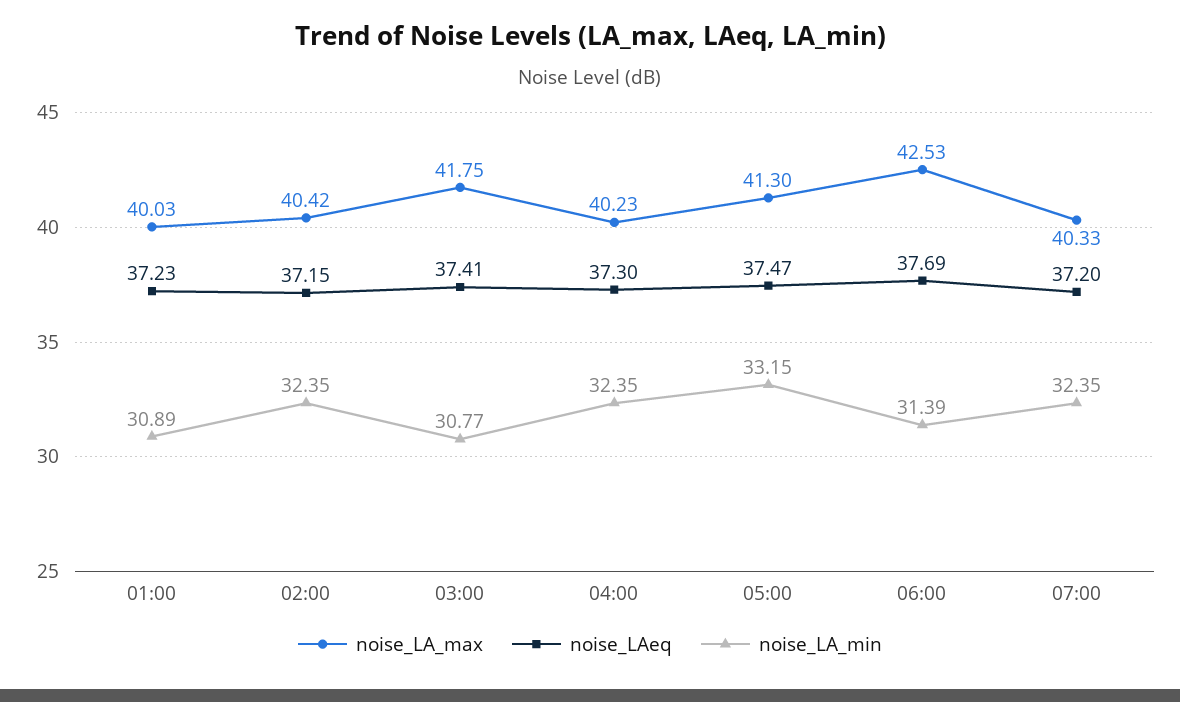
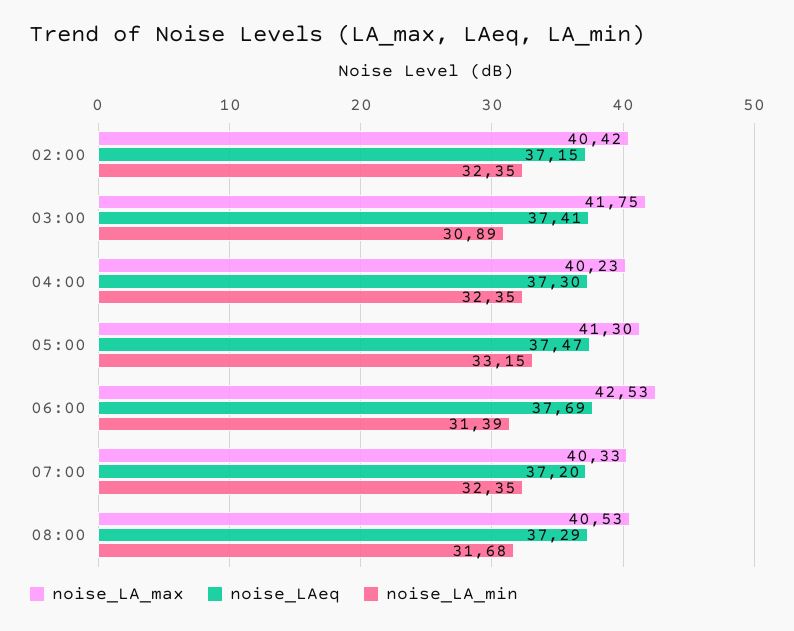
noise_LA_max, 01:00: 40.03 -> none
noise_LAeq, 01:00: 37.23 -> none
noise_LA_min, 01:00: 30.89 -> none
noise_LA_min, 03:00: 30.77 -> 30.89
noise_LA_max, 08:00: none -> 40.53
noise_LAeq, 08:00: none -> 37.29
noise_LA_min, 08:00: none -> 31.68

